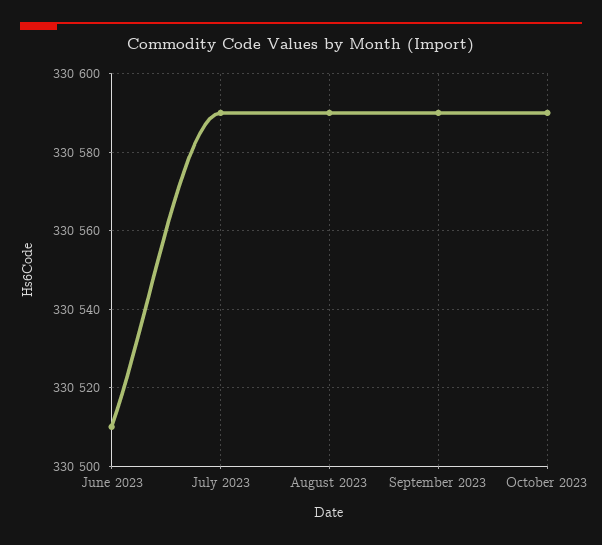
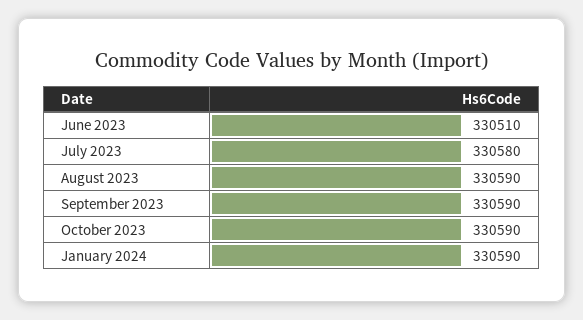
July 2023: 330590 -> 330580
January 2024: none -> 330590

